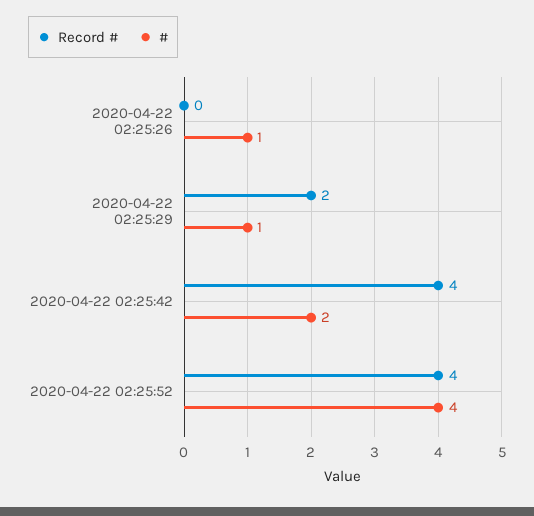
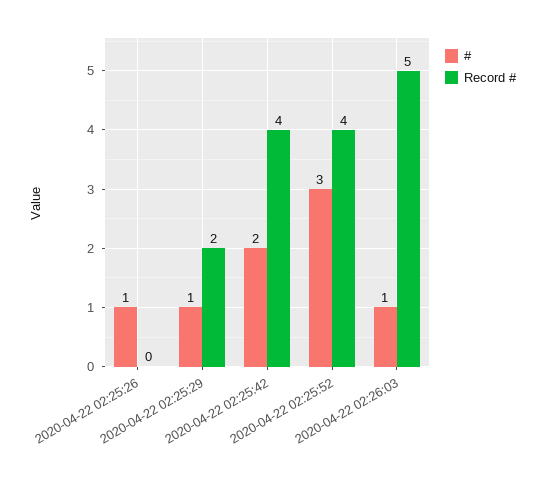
#, 2020-04-22 02:25:52: 4 -> 3
#, 2020-04-22 02:26:03: none -> 1
Record #, 2020-04-22 02:26:03: none -> 5

